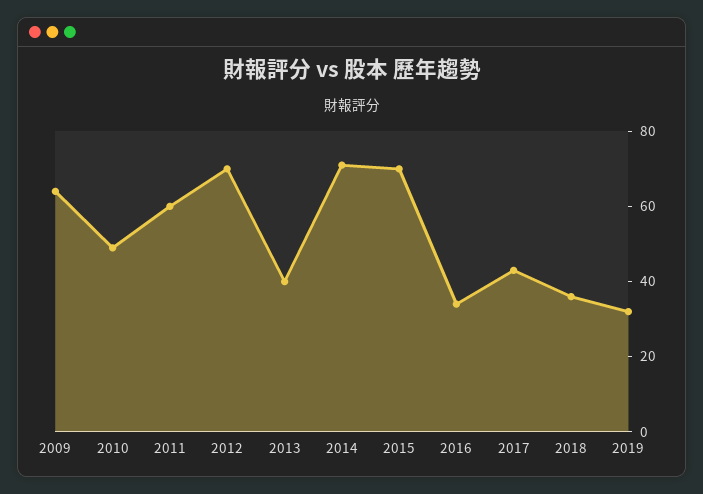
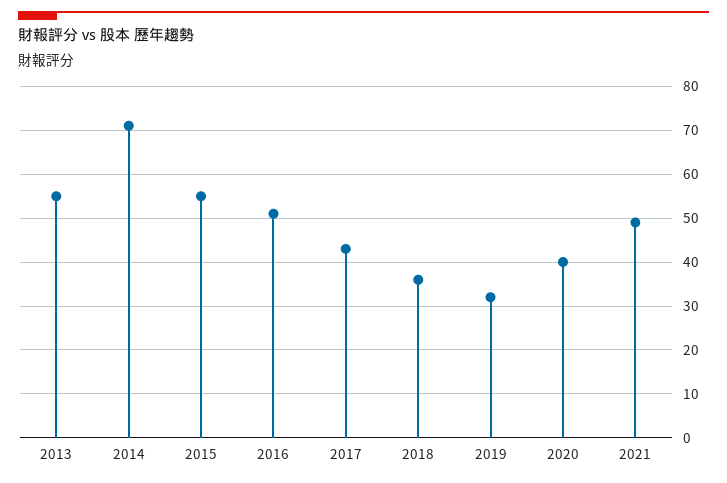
2009: 65 -> none
2010: 50 -> none
2011: 60 -> none
2012: 70 -> none
2013: 40 -> 55
2015: 70 -> 55
2016: 35 -> 50
2020: none -> 40
2021: none -> 50

